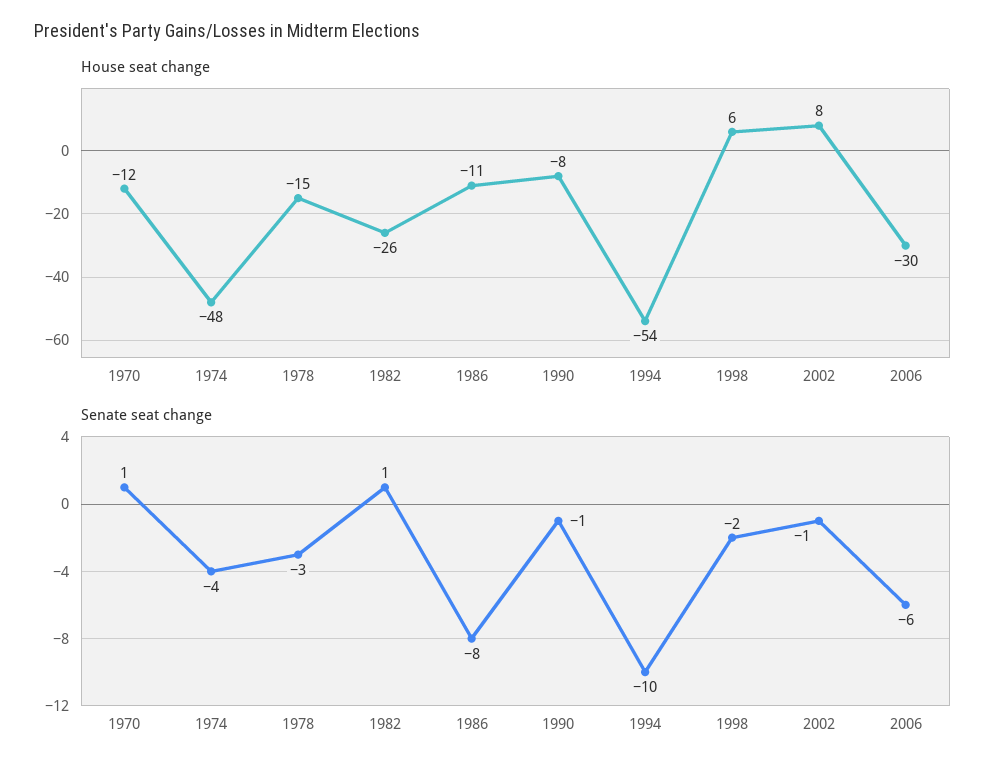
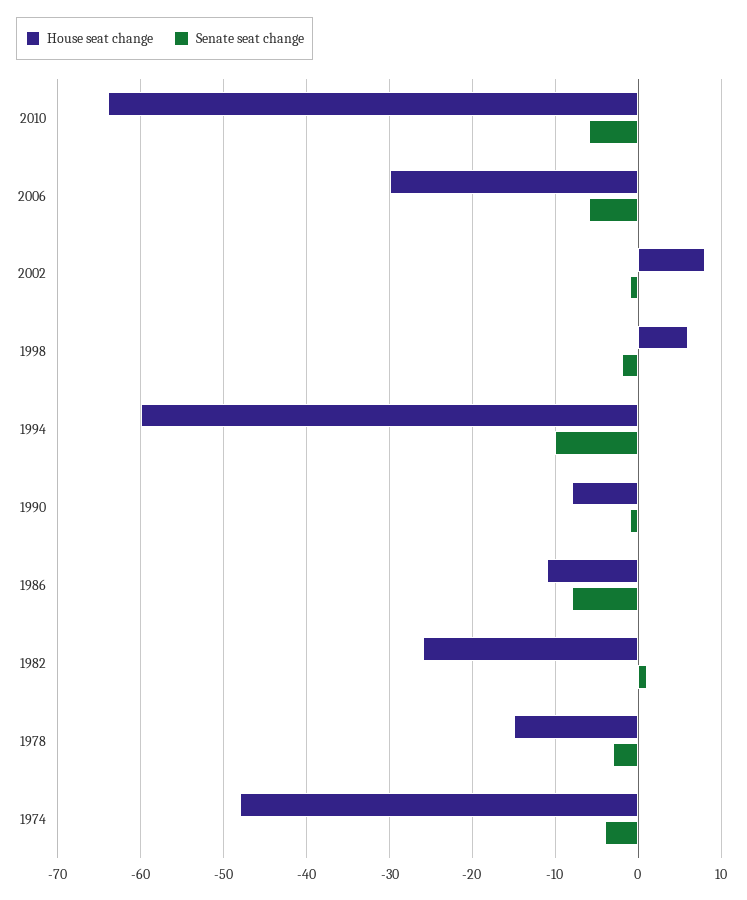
House seat change, 1970: -12 -> none
House seat change, 1994: -54 -> -60
Senate seat change, 1970: 1 -> none
House seat change, 2010: none -> -64
Senate seat change, 2010: none -> -6

